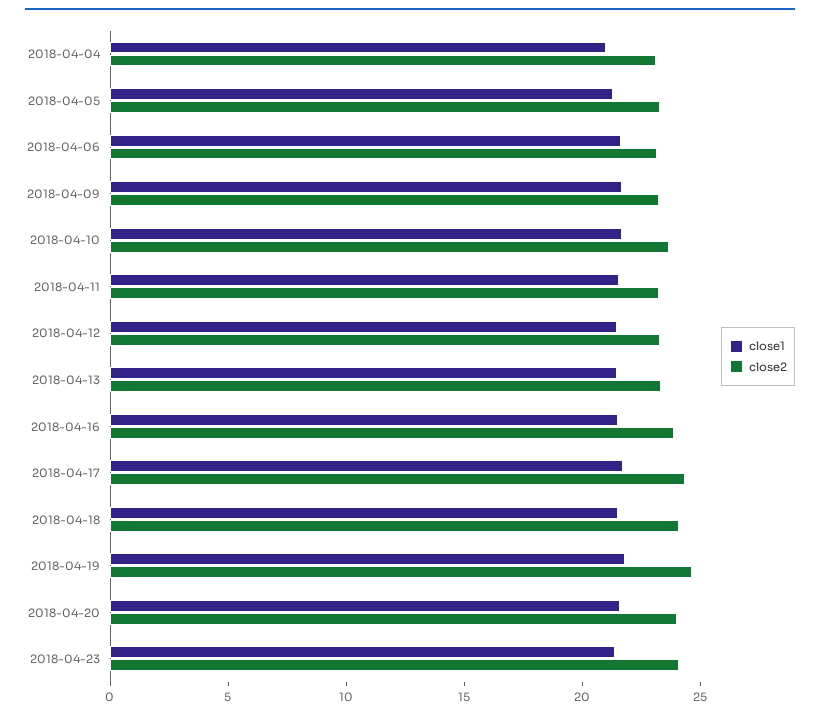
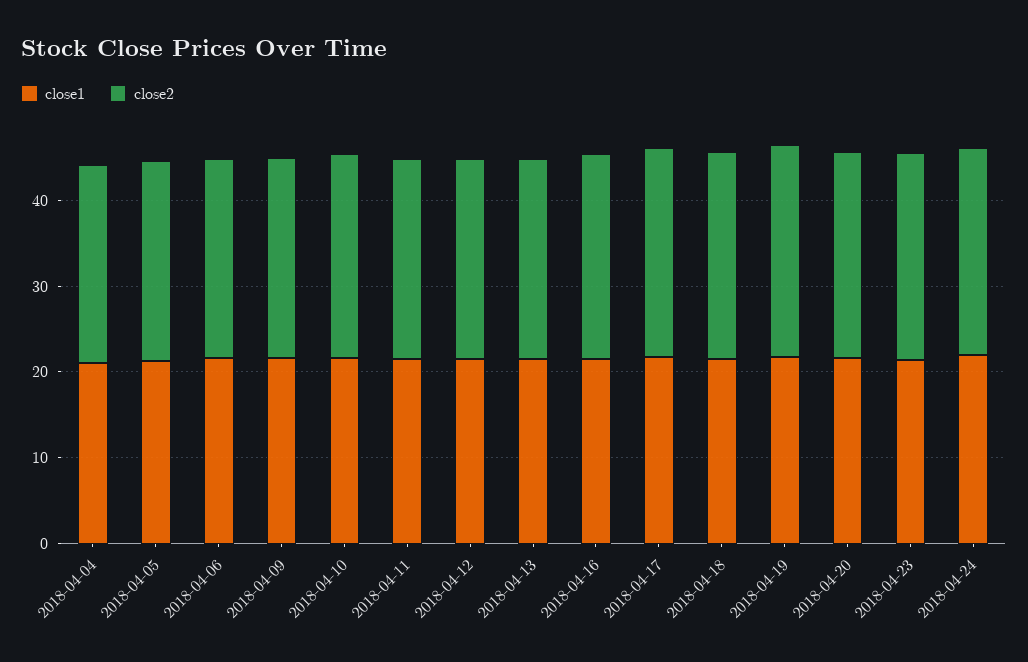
close1, 2018-04-24: none -> 22
close2, 2018-04-24: none -> 24

